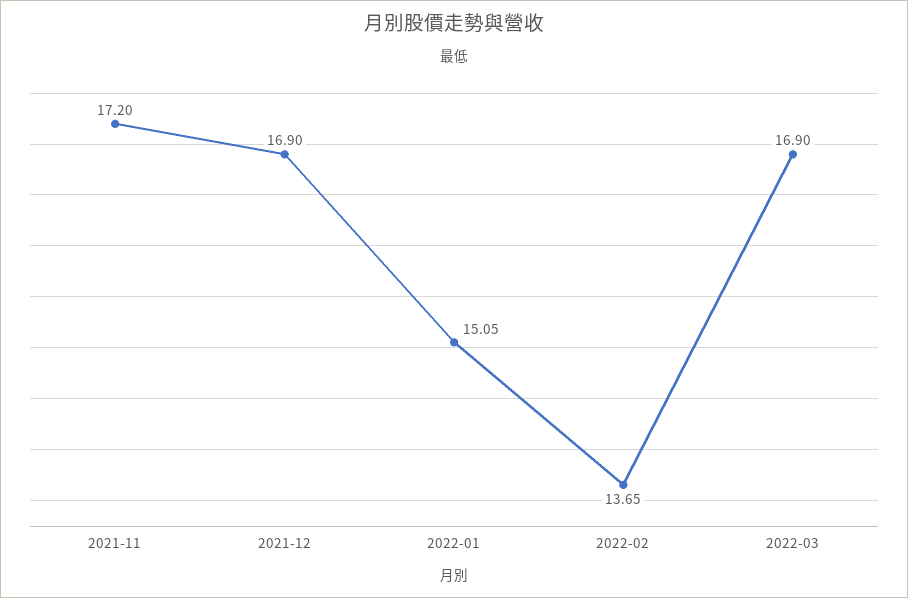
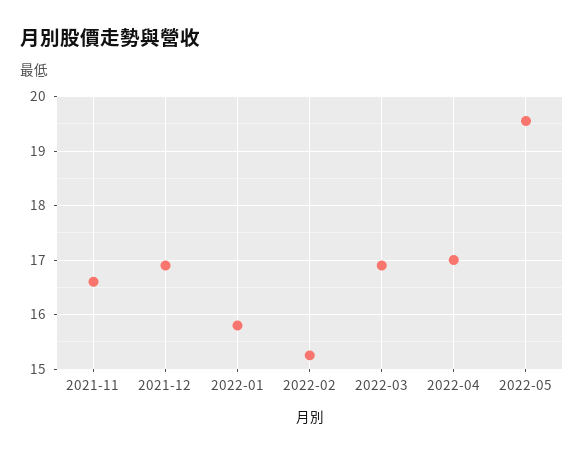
2021-11: 17.2 -> 16.6
2022-01: 15.05 -> 15.8
2022-02: 13.65 -> 15.2
2022-04: none -> 17
2022-05: none -> 19.6

